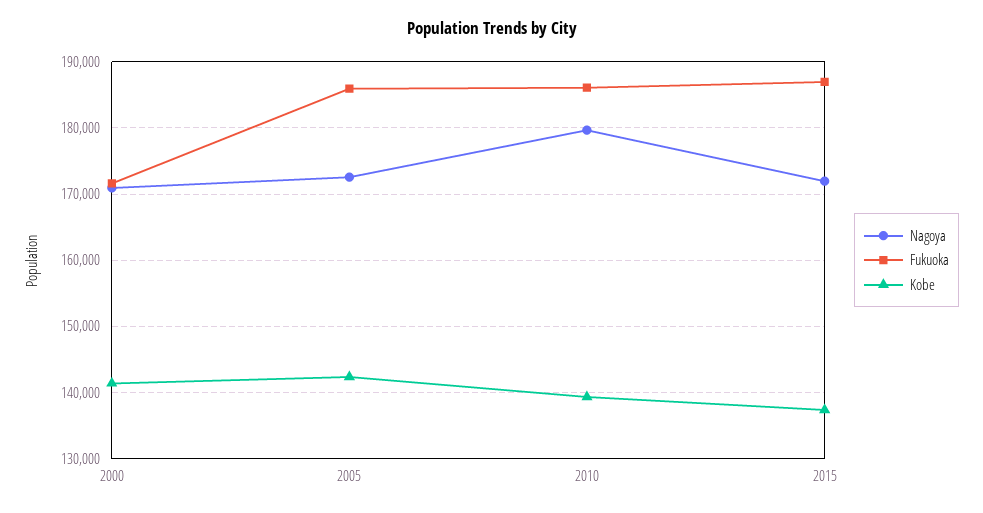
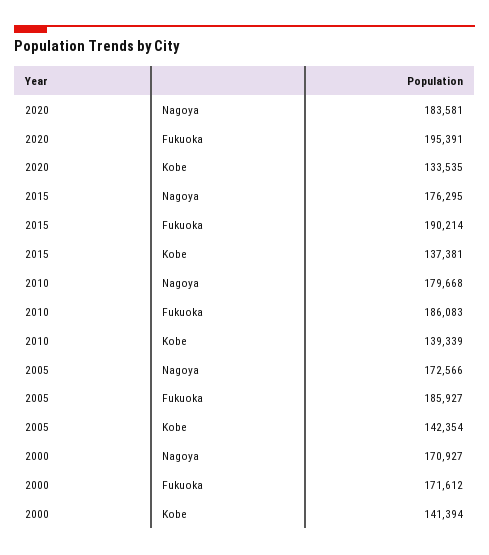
Nagoya, 2015: 172000 -> 176295
Fukuoka, 2015: 187000 -> 190214
Nagoya, 2020: none -> 183581
Fukuoka, 2020: none -> 195391
Kobe, 2020: none -> 133535

